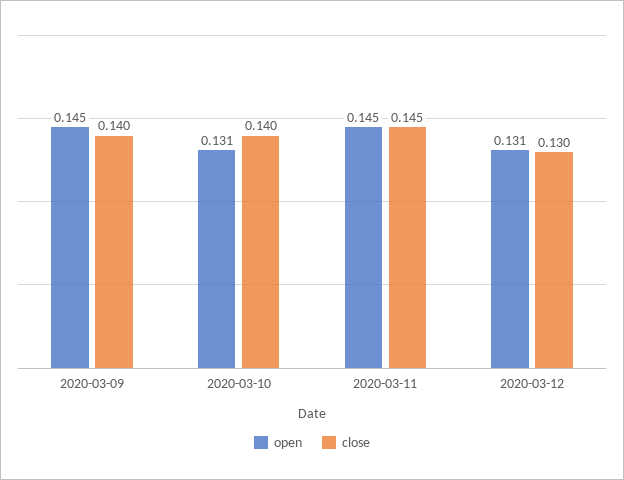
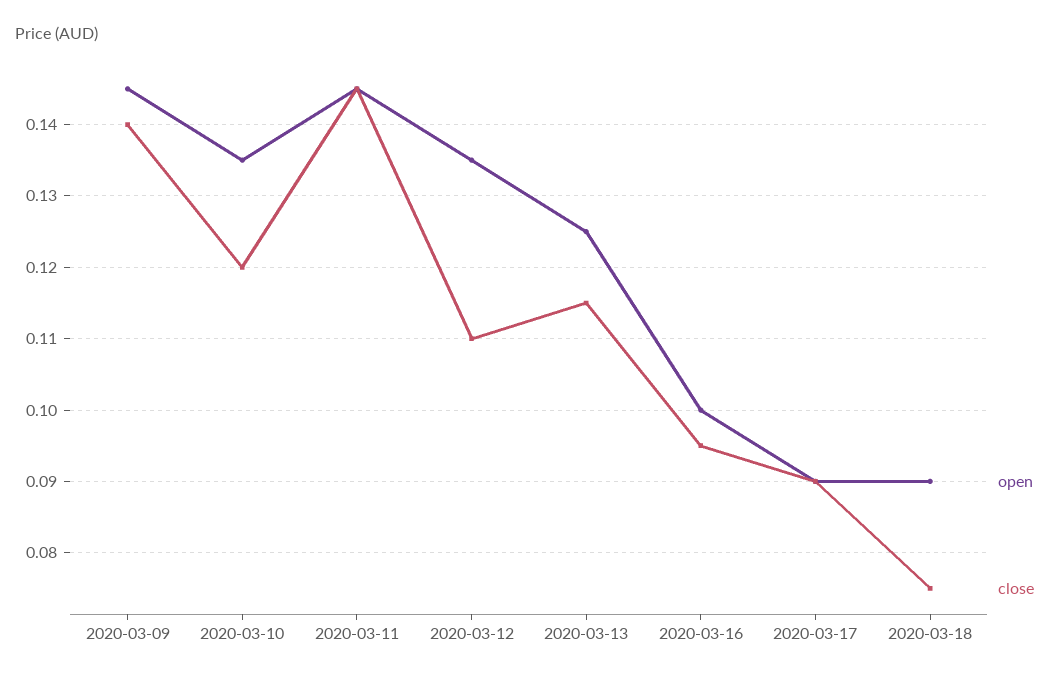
open, 2020-03-10: 0.131 -> 0.135
close, 2020-03-10: 0.14 -> 0.12
open, 2020-03-12: 0.131 -> 0.135
close, 2020-03-12: 0.13 -> 0.11
open, 2020-03-13: none -> 0.125
close, 2020-03-13: none -> 0.115
open, 2020-03-16: none -> 0.1
close, 2020-03-16: none -> 0.095
open, 2020-03-17: none -> 0.09
close, 2020-03-17: none -> 0.09
open, 2020-03-18: none -> 0.09
close, 2020-03-18: none -> 0.075

